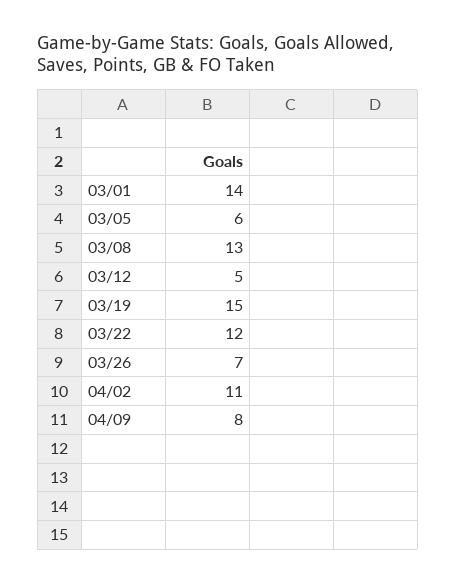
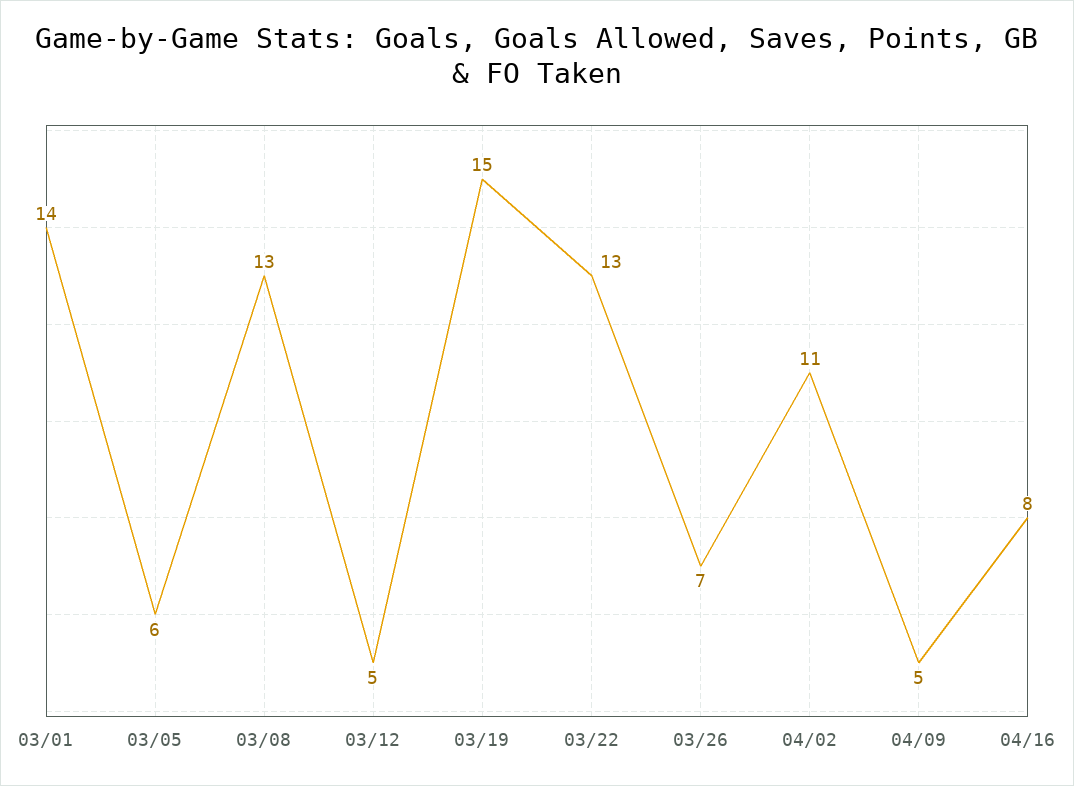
03/22: 12 -> 13
04/09: 8 -> 5
04/16: none -> 8

